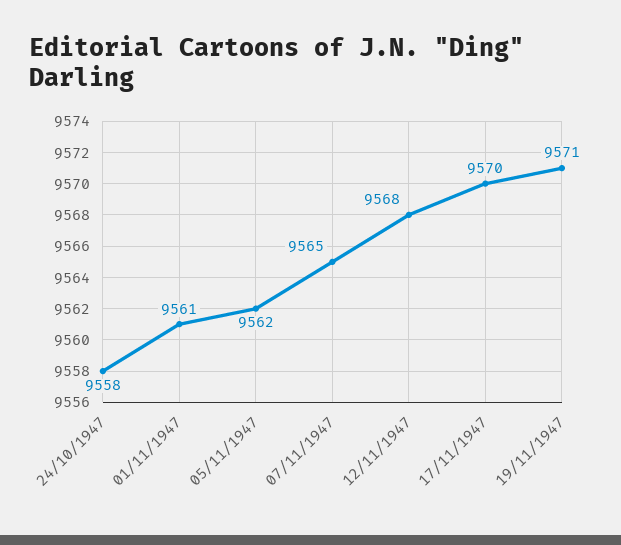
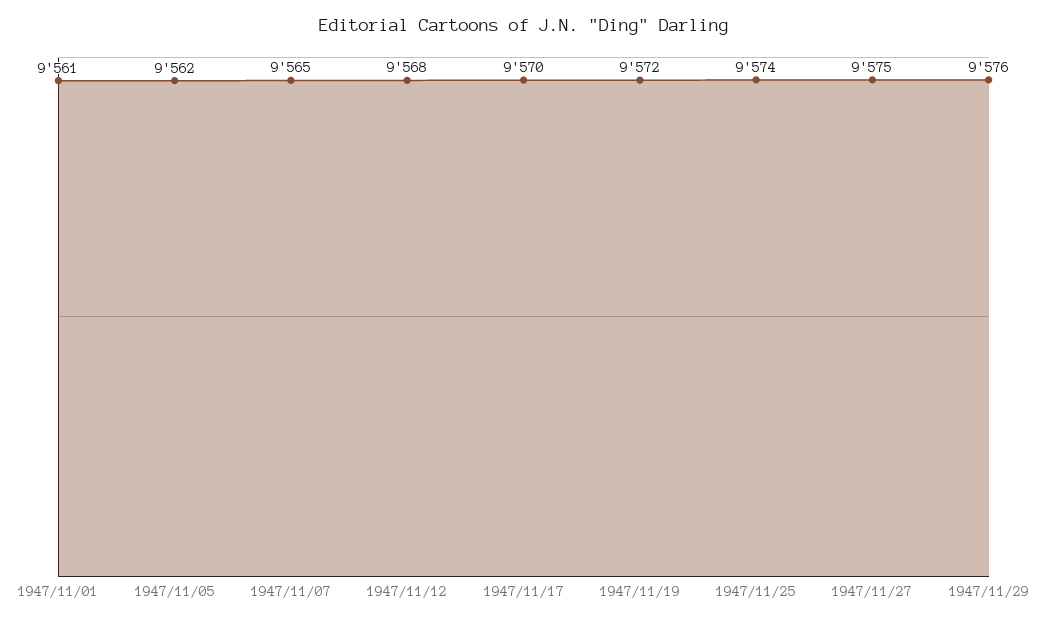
24/10/1947: 9558 -> none
19/11/1947: 9571 -> 9572
1947/11/25: none -> 9574
1947/11/27: none -> 9575
1947/11/29: none -> 9576

